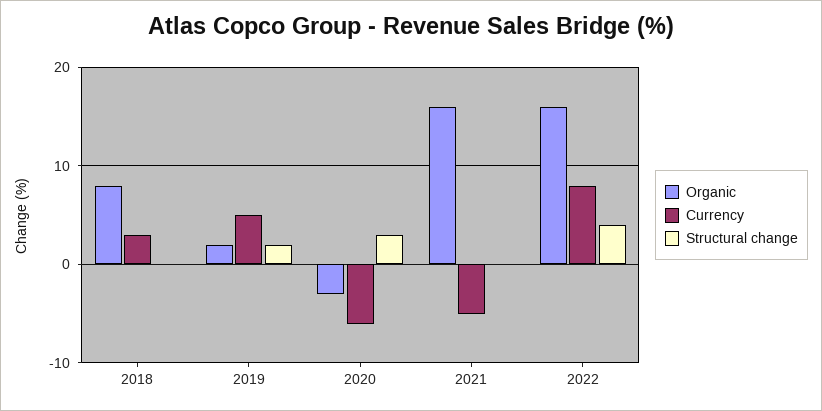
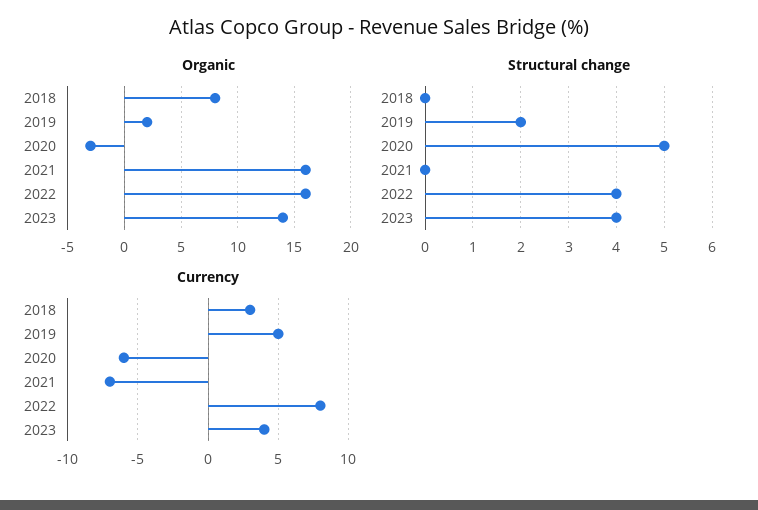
Structural change, 2020: 3 -> 5
Currency, 2021: -5 -> -7
Organic, 2023: none -> 14
Structural change, 2023: none -> 4
Currency, 2023: none -> 4

